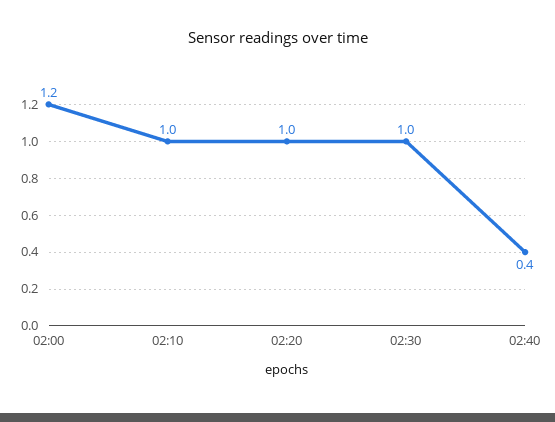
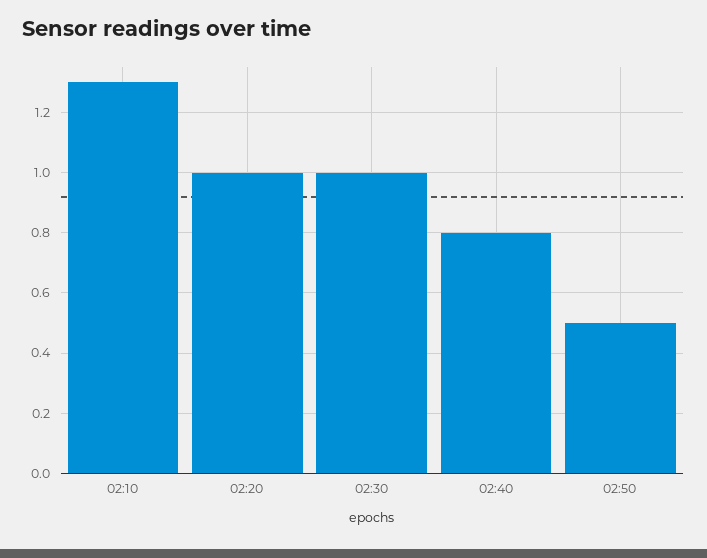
02:00: 1.2 -> none
02:10: 1 -> 1.3
02:40: 0.4 -> 0.8
02:50: none -> 0.5

